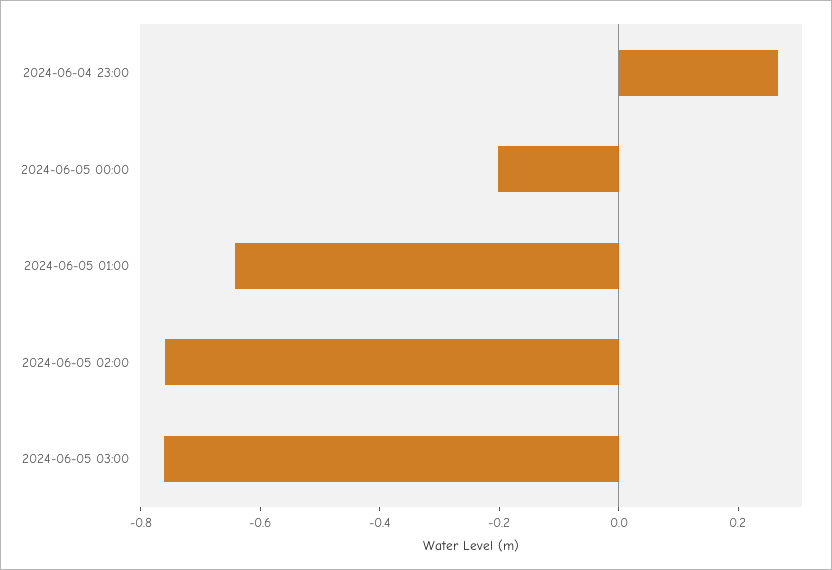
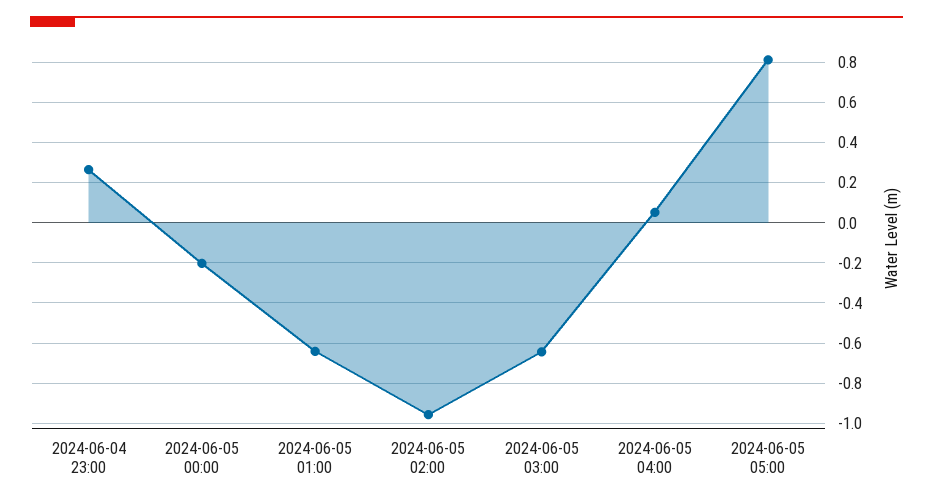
2024-06-05 02:00: -0.75 -> -0.95
2024-06-05 03:00: -0.75 -> -0.65
2024-06-05 04:00: none -> 0.05
2024-06-05 05:00: none -> 0.8

